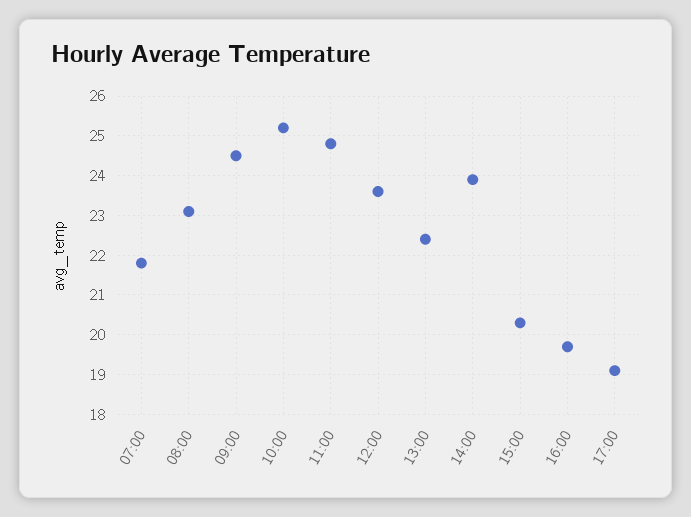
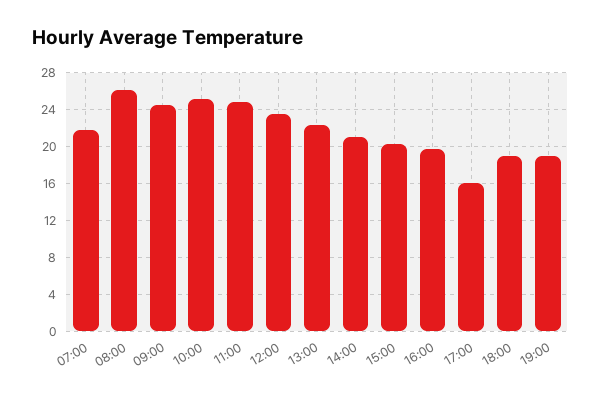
08:00: 23 -> 26
14:00: 24 -> 21
17:00: 19 -> 16
18:00: none -> 19
19:00: none -> 19

